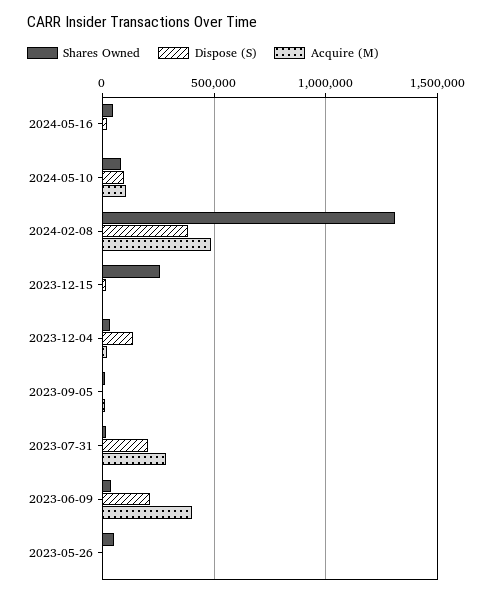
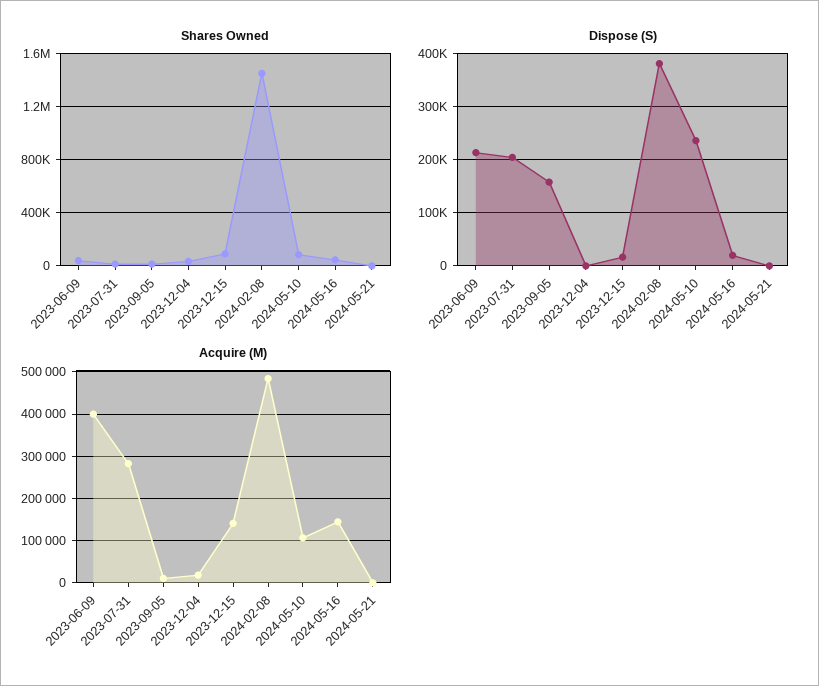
Acquire (M), 2024-05-16: 0 -> 140000
Dispose (S), 2024-05-10: 100000 -> 240000
Shares Owned, 2024-02-08: 1300000 -> 1450000
Shares Owned, 2023-12-15: 250000 -> 100000
Acquire (M), 2023-12-15: 0 -> 140000
Dispose (S), 2023-12-04: 150000 -> 0
Dispose (S), 2023-09-05: 0 -> 160000
Shares Owned, 2023-05-26: 50000 -> none
Dispose (S), 2023-05-26: 0 -> none
Acquire (M), 2023-05-26: 0 -> none
Shares Owned, 2024-05-21: none -> 0
Dispose (S), 2024-05-21: none -> 0
Acquire (M), 2024-05-21: none -> 0

